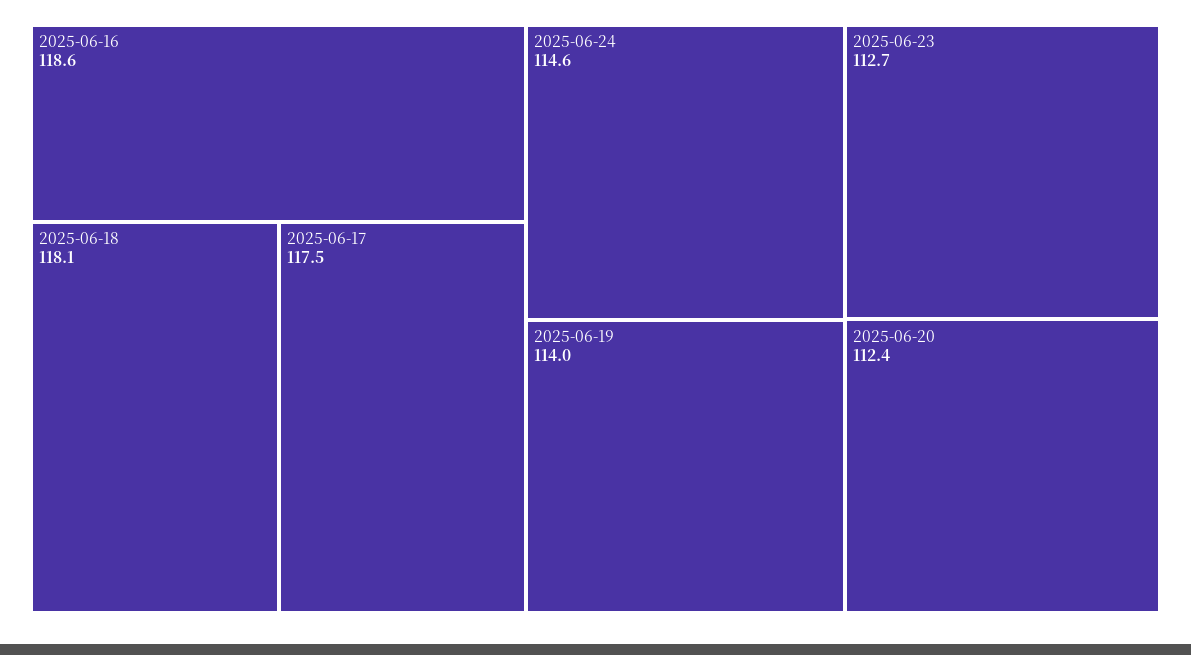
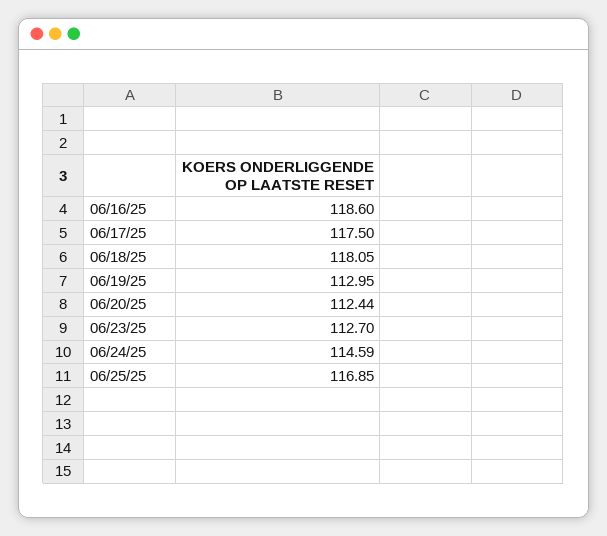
2025-06-19: 114 -> 112.95
06/25/25: none -> 116.85

